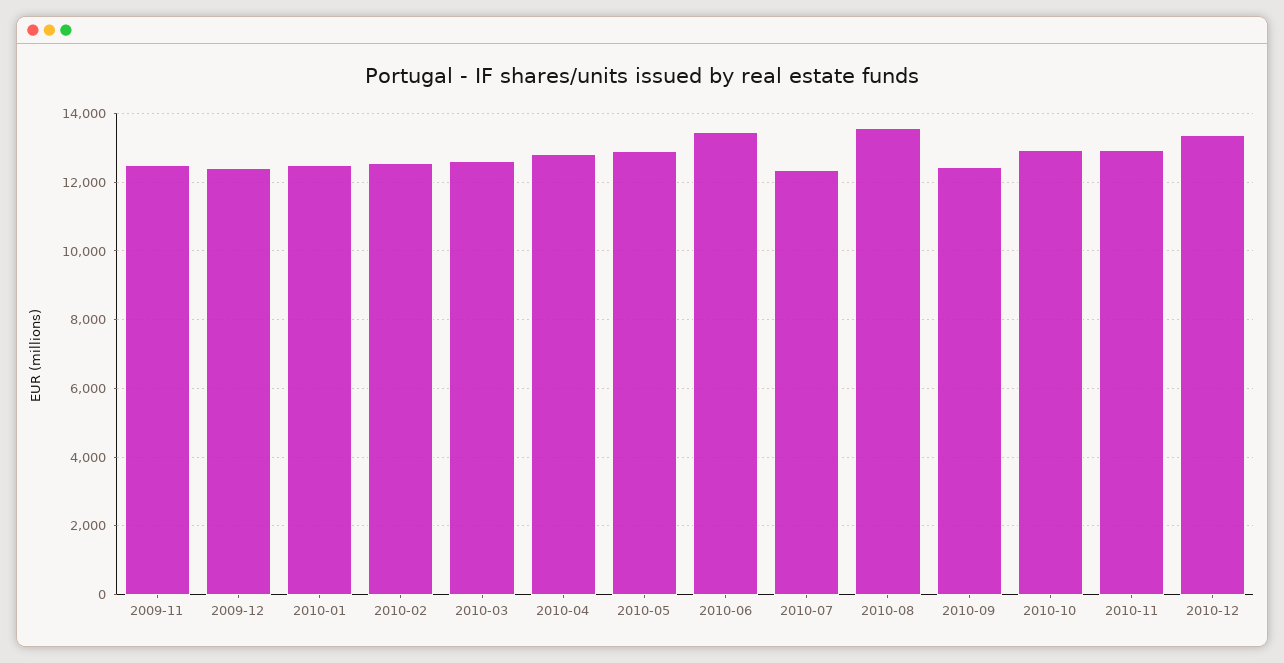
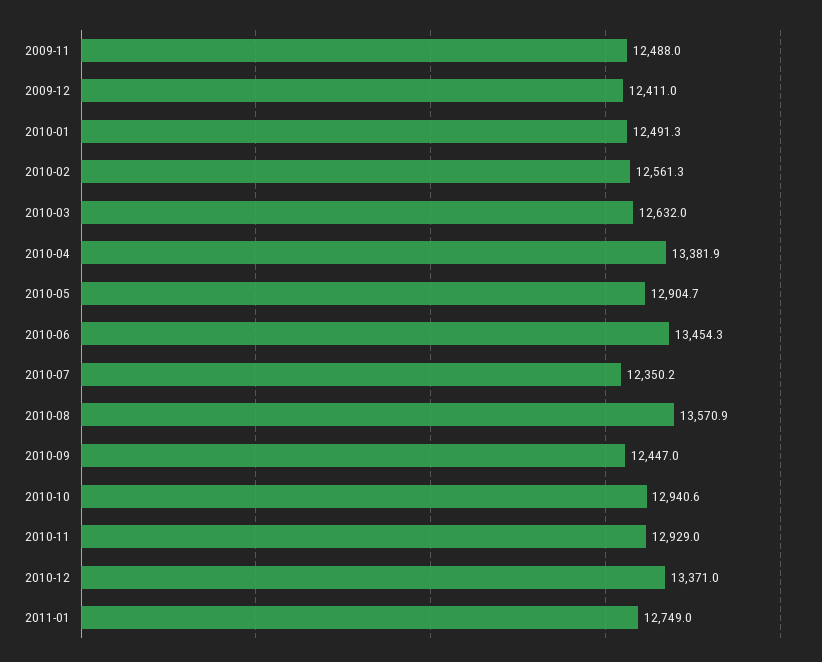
2010-04: 12800 -> 13381.9
2011-01: none -> 12749

